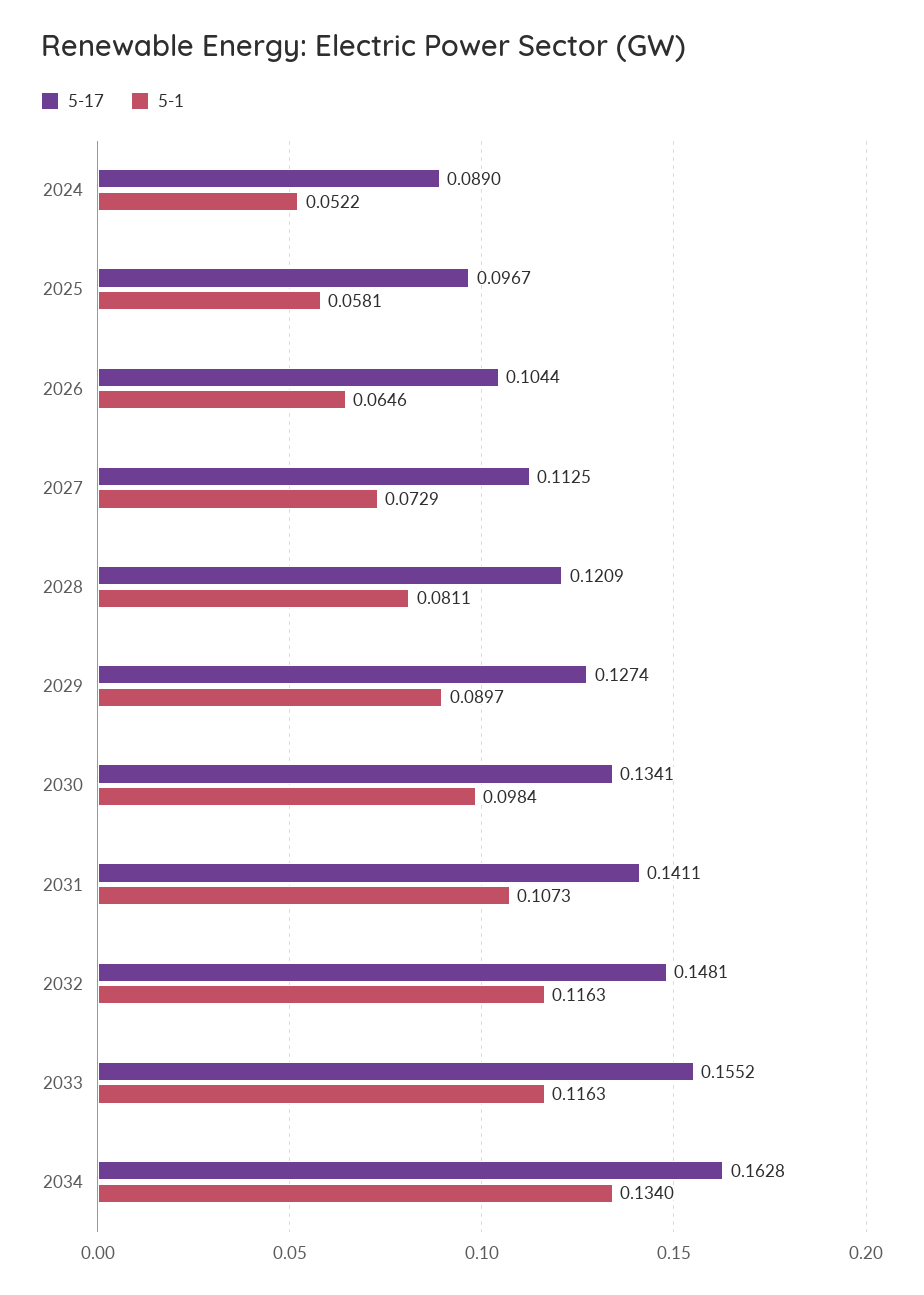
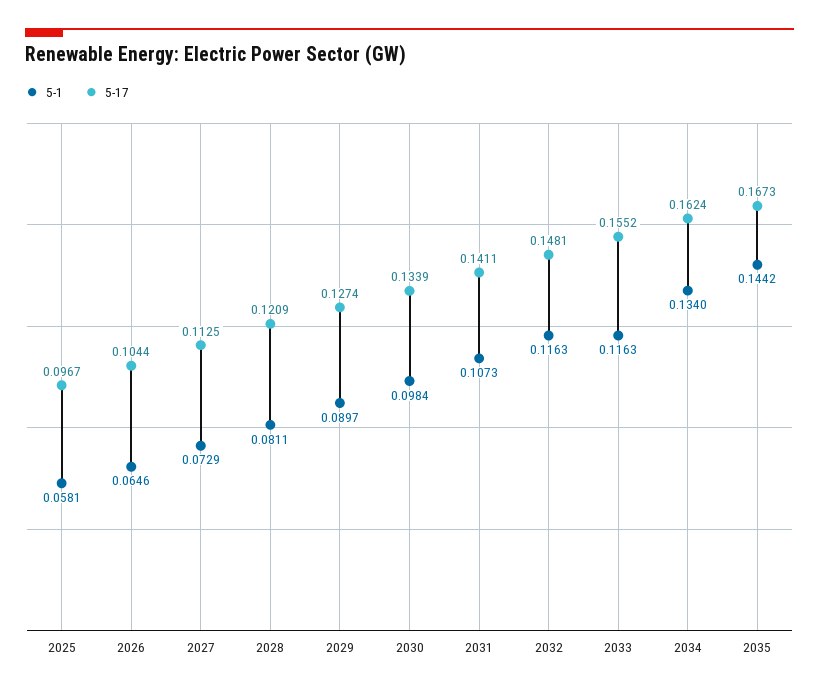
5-17, 2024: 0.089 -> none
5-1, 2024: 0.0522 -> none
5-17, 2030: 0.1341 -> 0.1339
5-17, 2034: 0.1628 -> 0.1624
5-1, 2035: none -> 0.1442
5-17, 2035: none -> 0.1673

